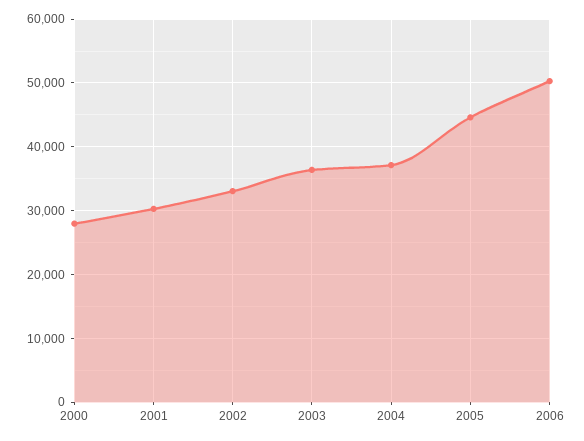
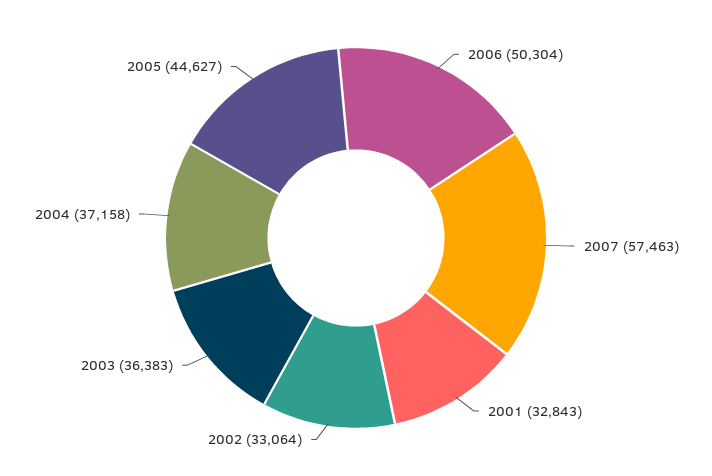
2000: 28000 -> none
2001: 30000 -> 32843
2007: none -> 57463

